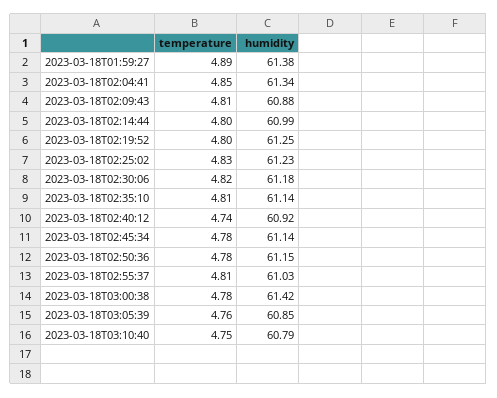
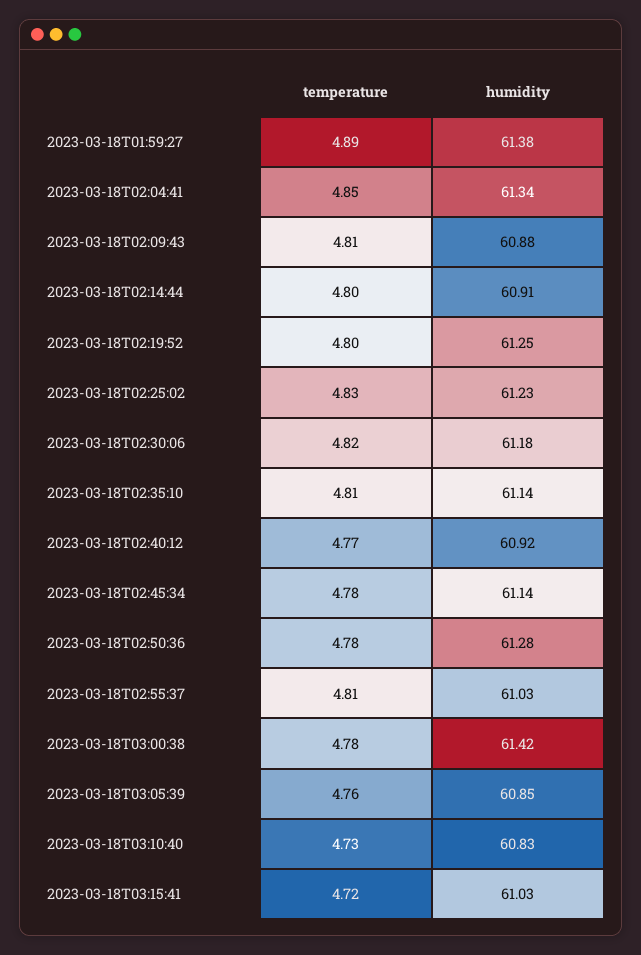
humidity, 2023-03-18T02:14:44: 60.99 -> 60.91
temperature, 2023-03-18T02:40:12: 4.74 -> 4.77
humidity, 2023-03-18T02:50:36: 61.15 -> 61.28
temperature, 2023-03-18T03:10:40: 4.75 -> 4.73
humidity, 2023-03-18T03:10:40: 60.79 -> 60.83
temperature, 2023-03-18T03:15:41: none -> 4.72
humidity, 2023-03-18T03:15:41: none -> 61.03

